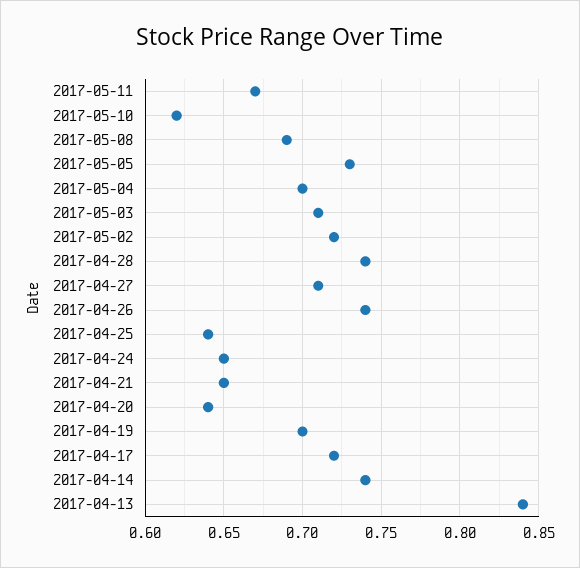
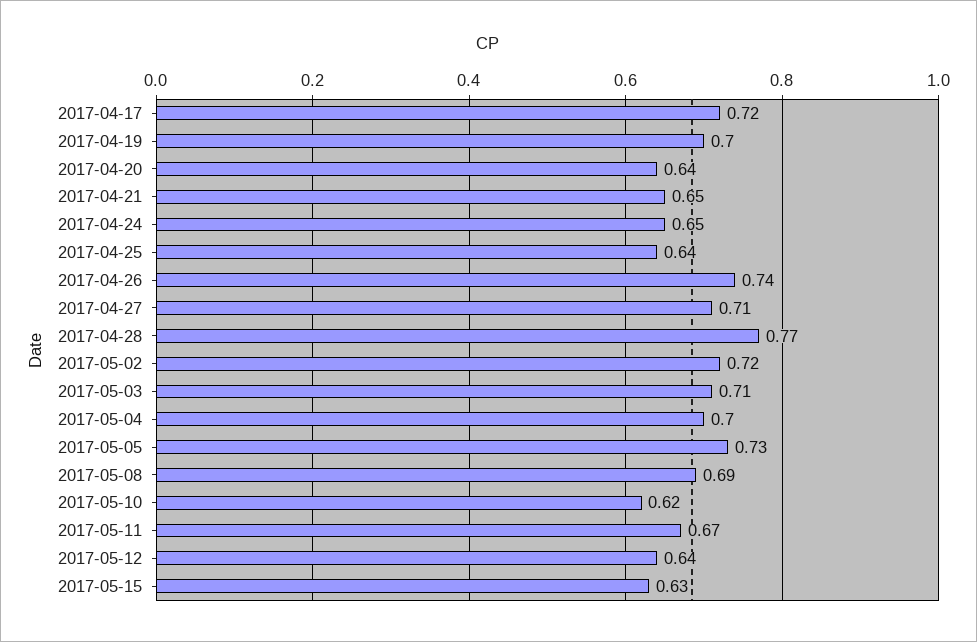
2017-04-28: 0.74 -> 0.77
2017-04-14: 0.74 -> none
2017-04-13: 0.84 -> none
2017-05-12: none -> 0.64
2017-05-15: none -> 0.63

